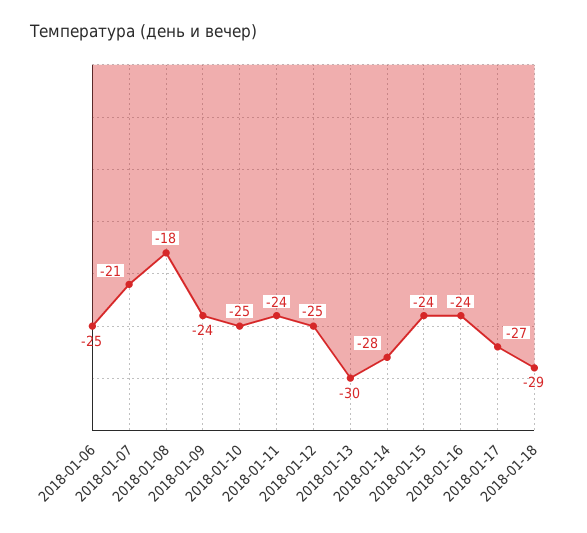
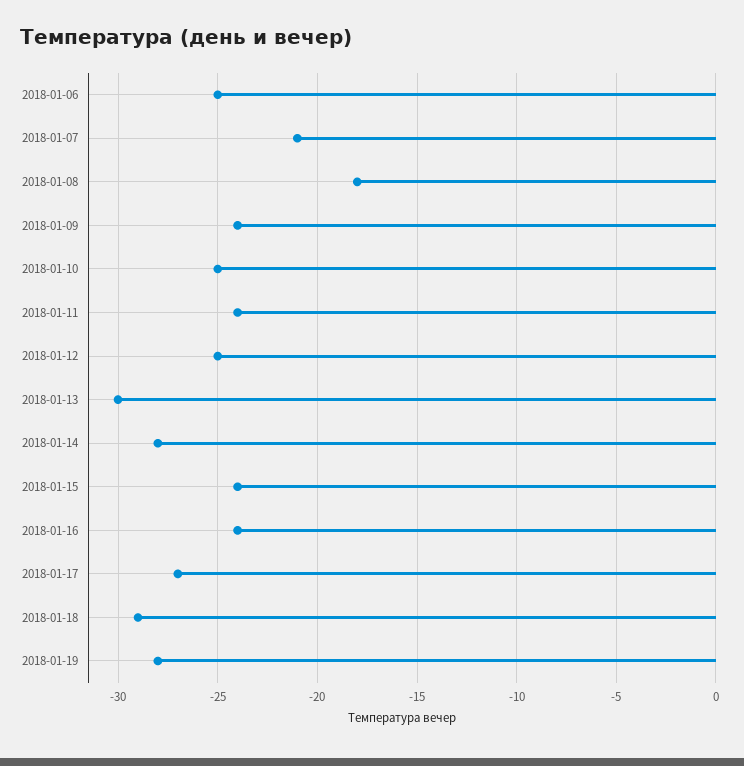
2018-01-19: none -> -28

